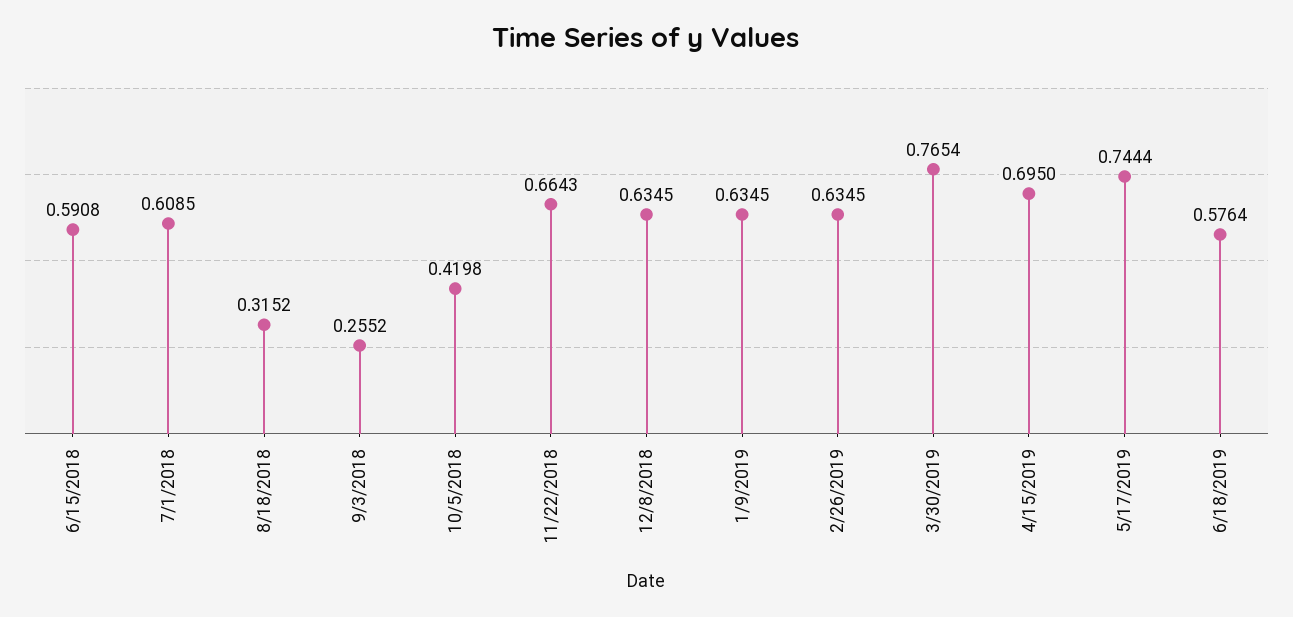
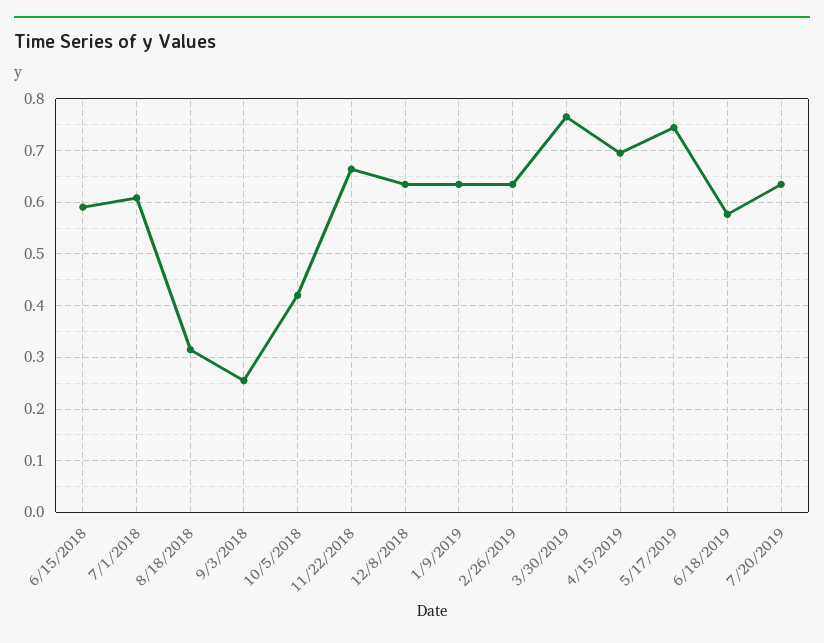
7/20/2019: none -> 0.64

